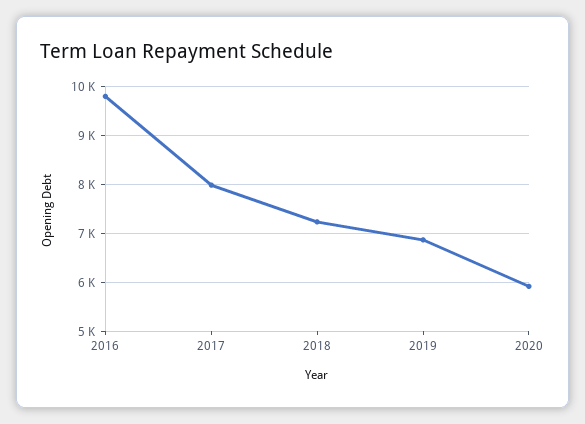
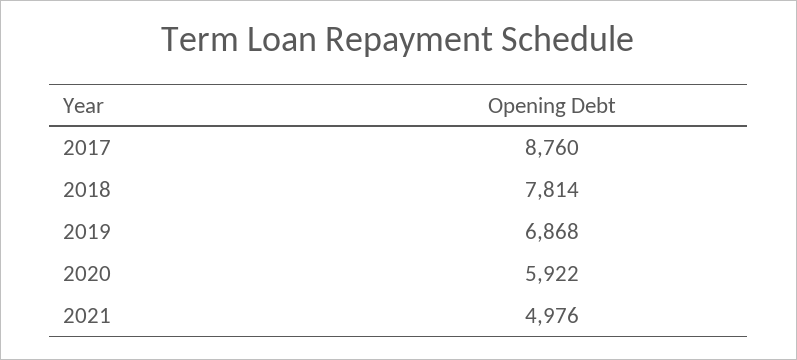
2016: 9800 -> none
2017: 8000 -> 8760
2018: 7200 -> 7814
2021: none -> 4976

